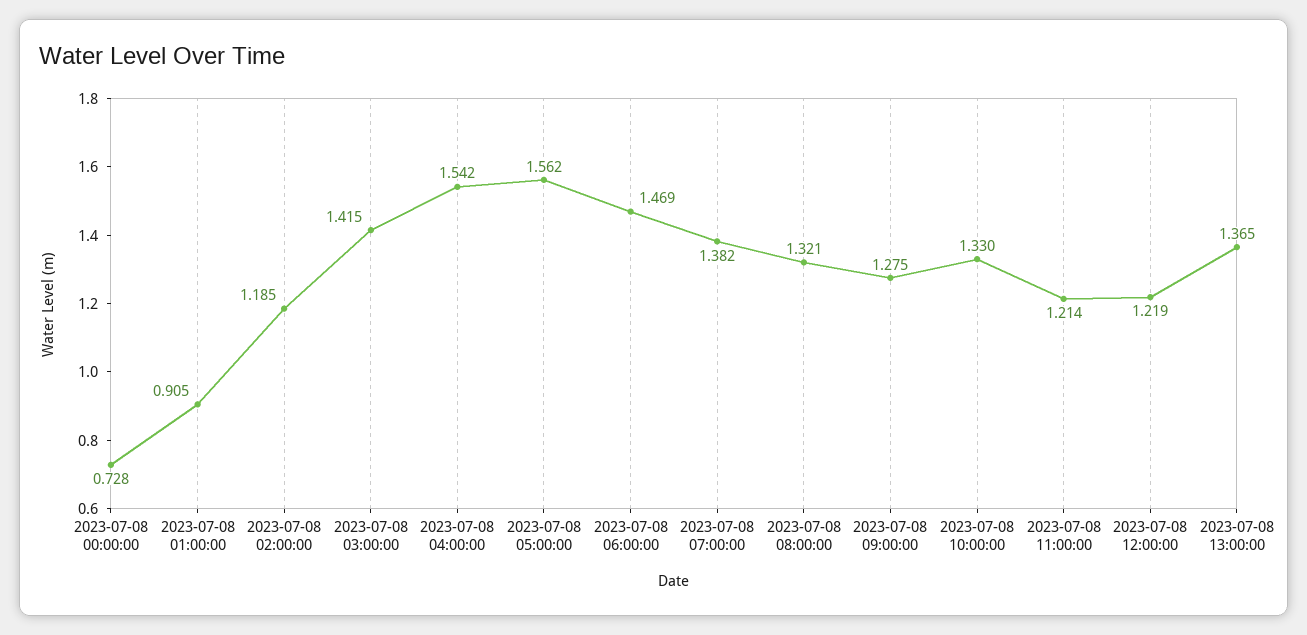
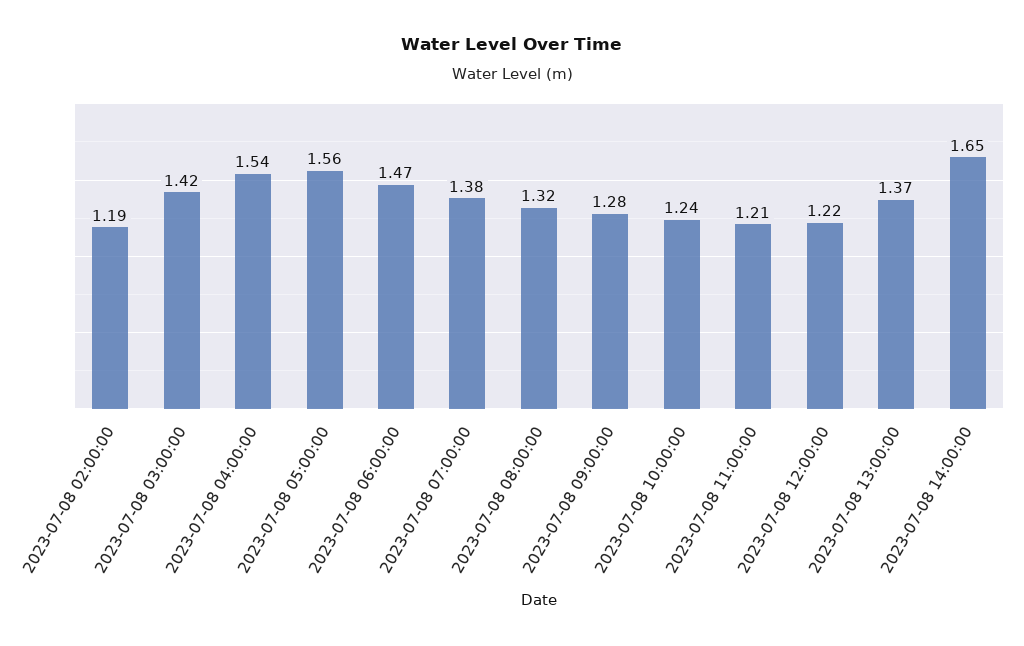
2023-07-08 00:00:00: 0.728 -> none
2023-07-08 01:00:00: 0.905 -> none
2023-07-08 10:00:00: 1.33 -> 1.24
2023-07-08 14:00:00: none -> 1.65

